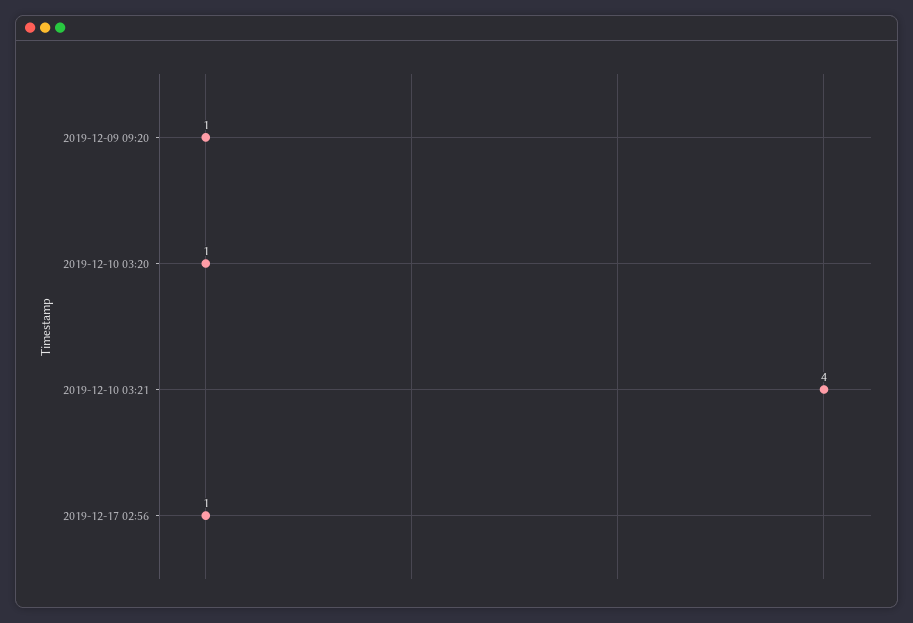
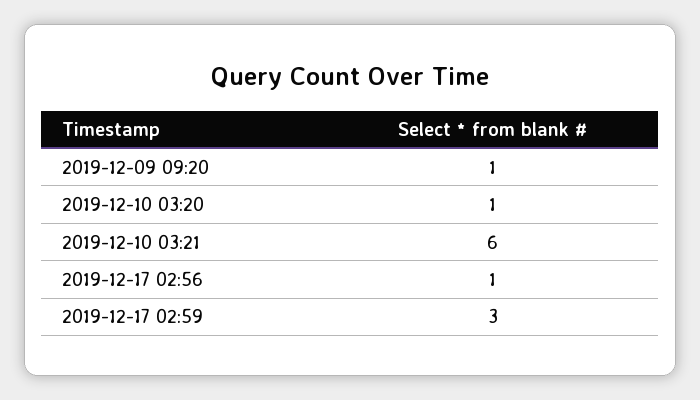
2019-12-10 03:21: 4 -> 6
2019-12-17 02:59: none -> 3

